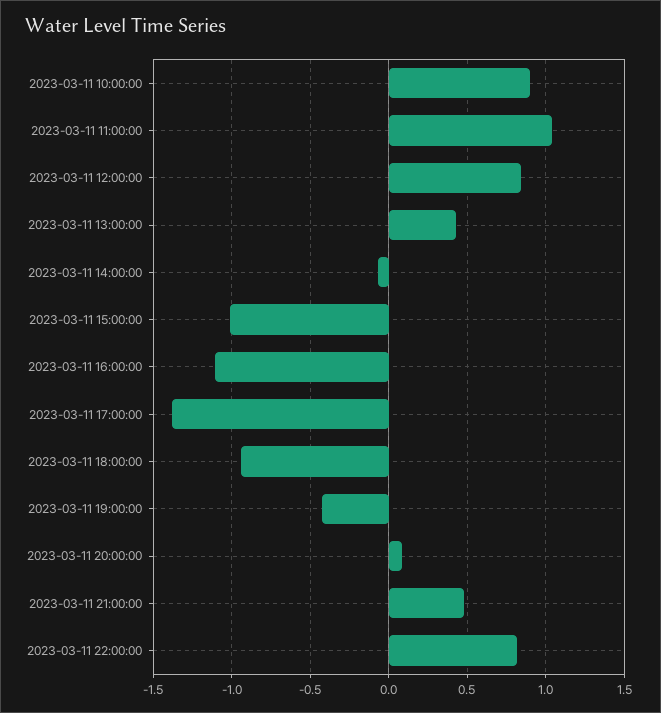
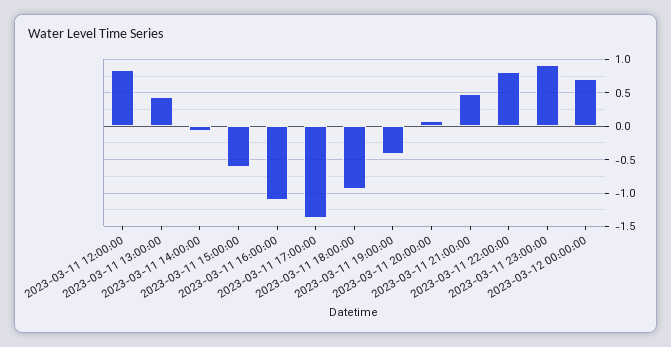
2023-03-11 10:00:00: 0.9 -> none
2023-03-11 11:00:00: 1.05 -> none
2023-03-11 15:00:00: -1 -> -0.6
2023-03-11 23:00:00: none -> 0.9
2023-03-12 00:00:00: none -> 0.7

